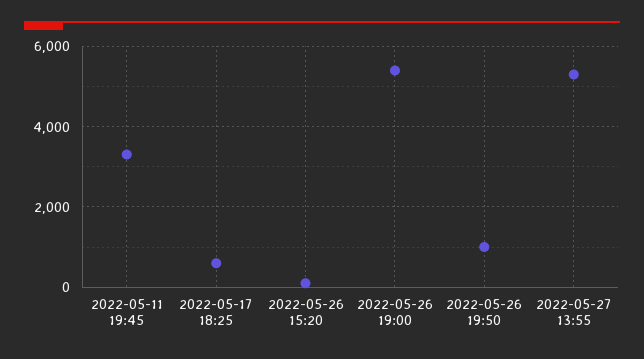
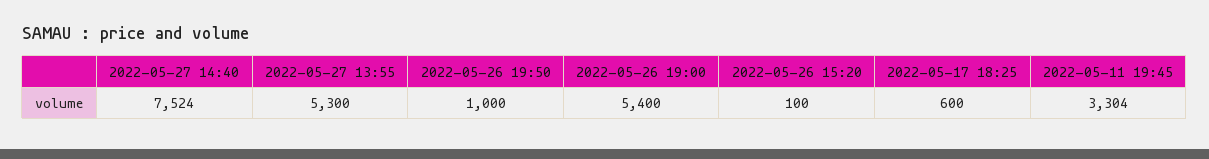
2022-05-27 14:40: none -> 7524

